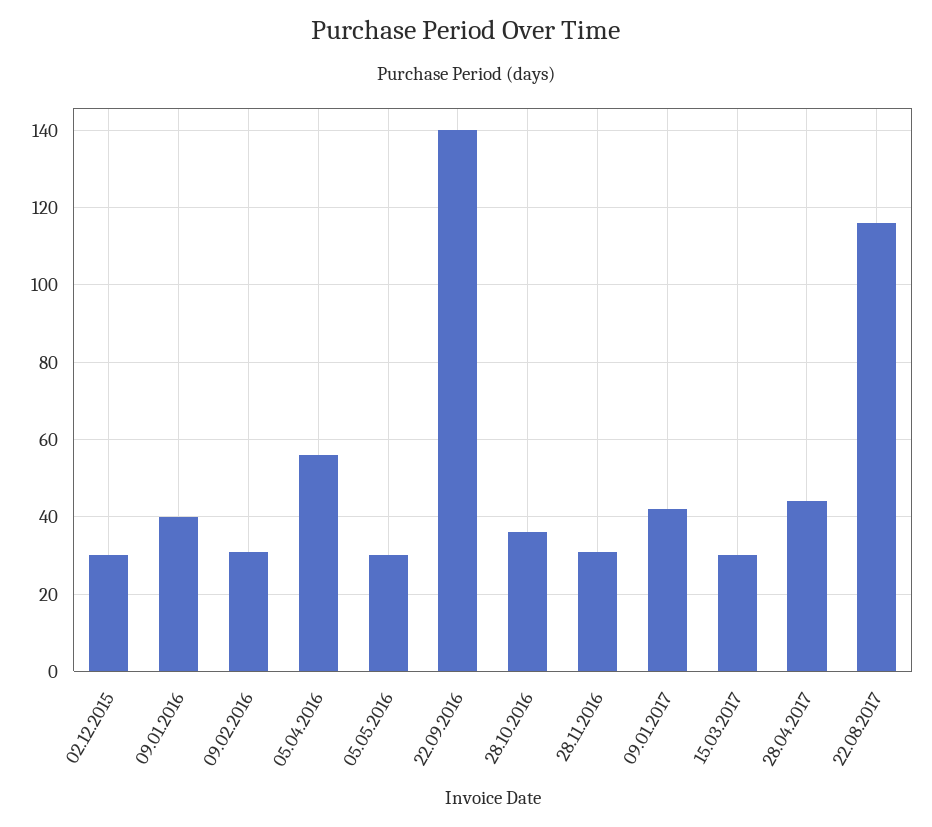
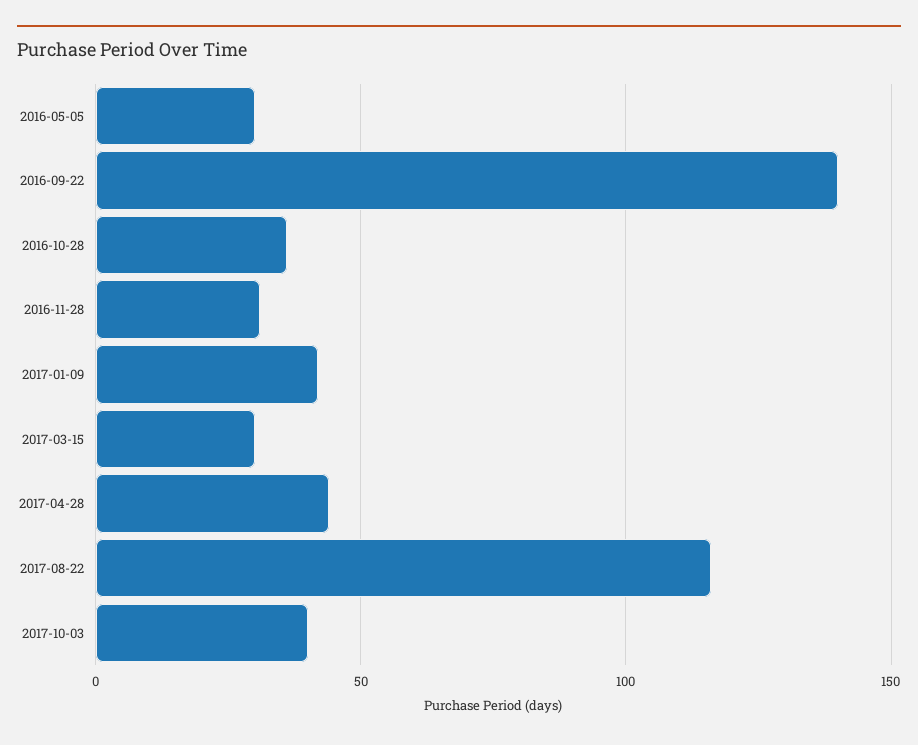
02.12.2015: 30 -> none
09.01.2016: 40 -> none
09.02.2016: 30 -> none
05.04.2016: 55 -> none
2017-10-03: none -> 40

